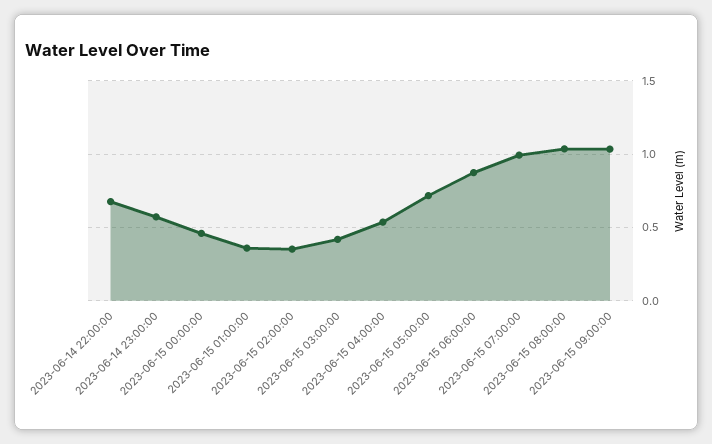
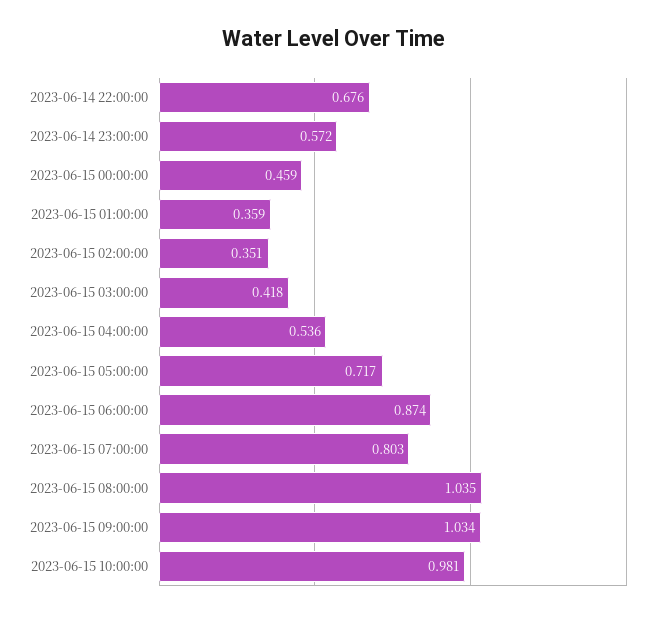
2023-06-15 07:00:00: 1 -> 0.803
2023-06-15 10:00:00: none -> 0.981

